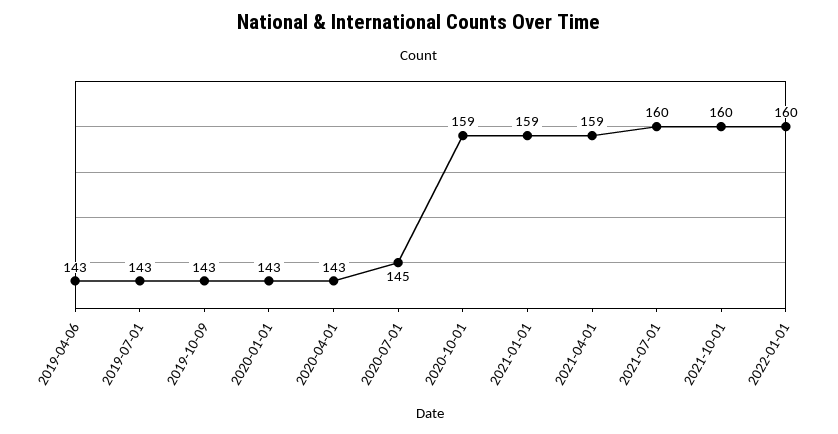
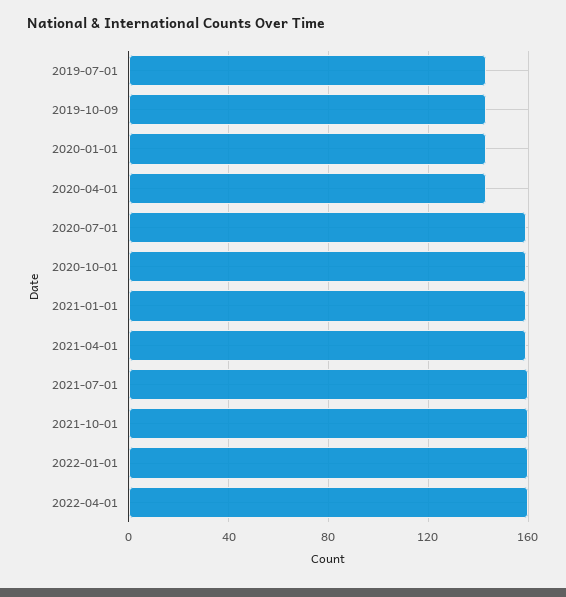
2019-04-06: 143 -> none
2020-07-01: 145 -> 160
2022-04-01: none -> 160

